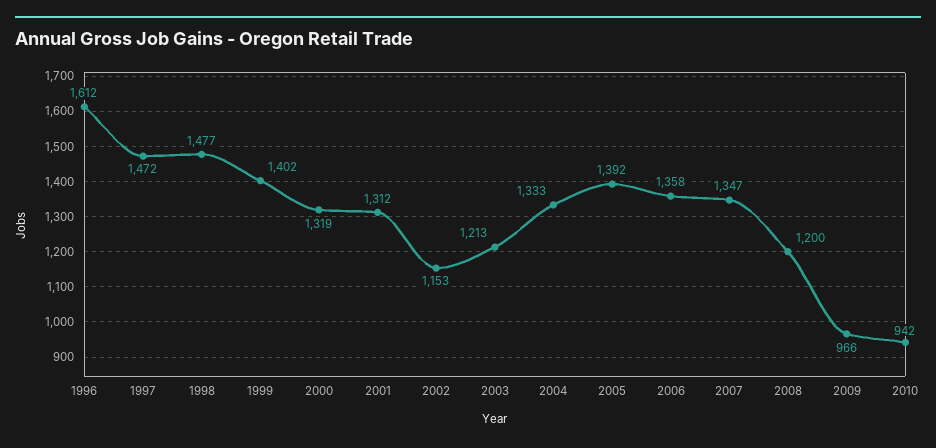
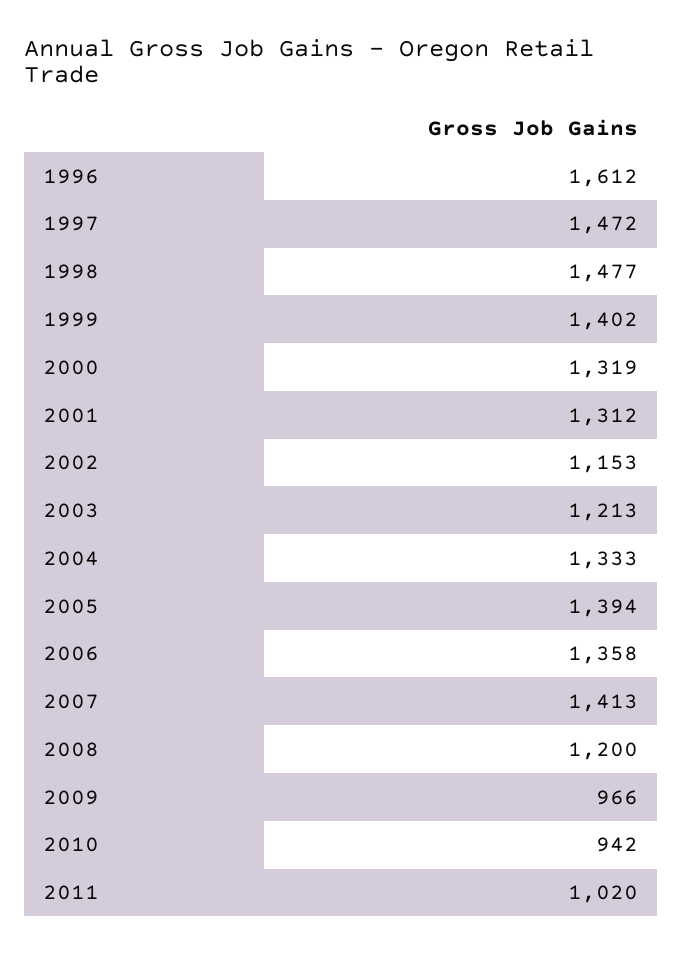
2005: 1392 -> 1394
2007: 1347 -> 1413
2011: none -> 1020

